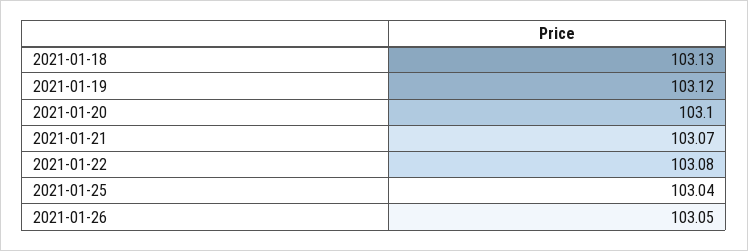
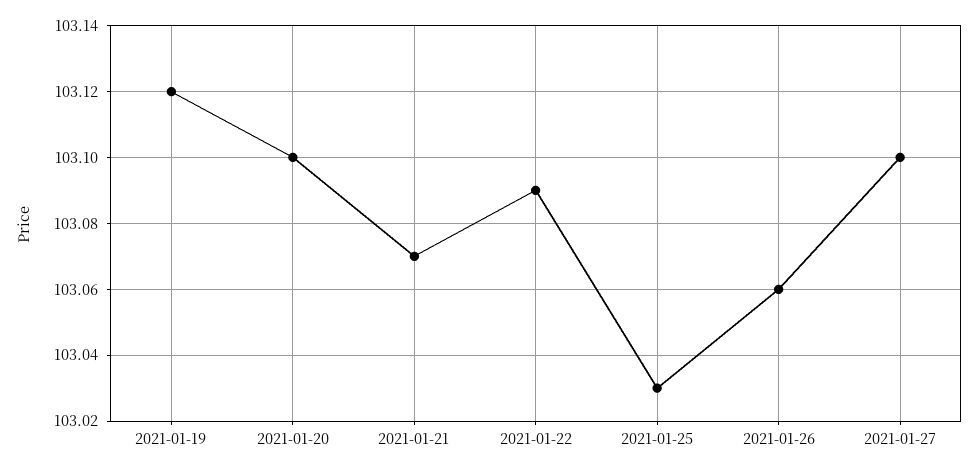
2021-01-18: 103.13 -> none
2021-01-22: 103.08 -> 103.09
2021-01-25: 103.04 -> 103.03
2021-01-26: 103.05 -> 103.06
2021-01-27: none -> 103.1

